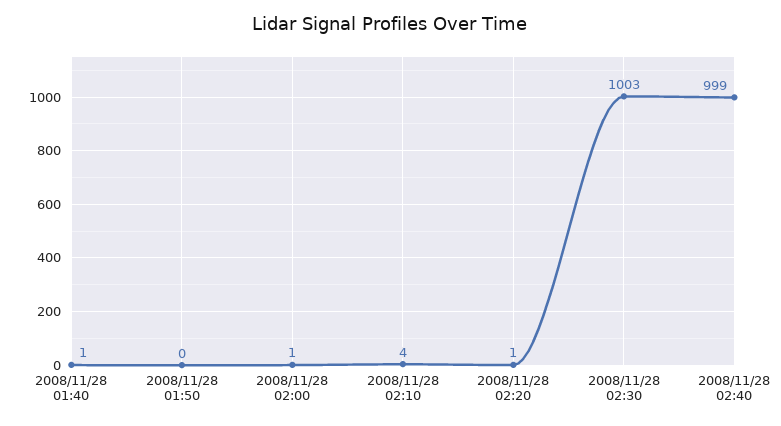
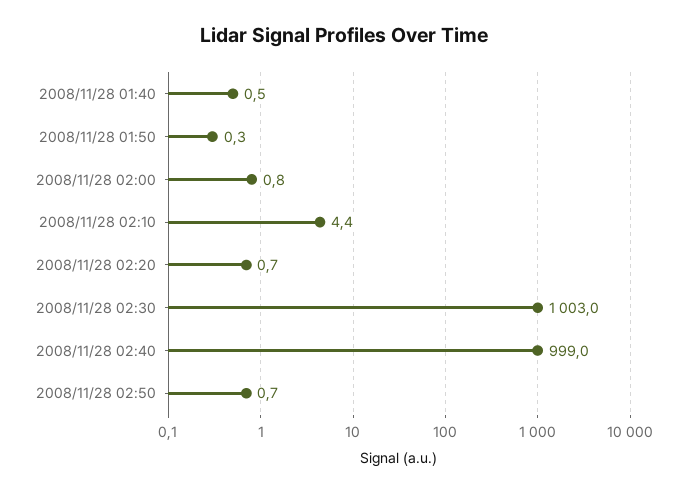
2008/11/28 02:50: none -> 0.7

